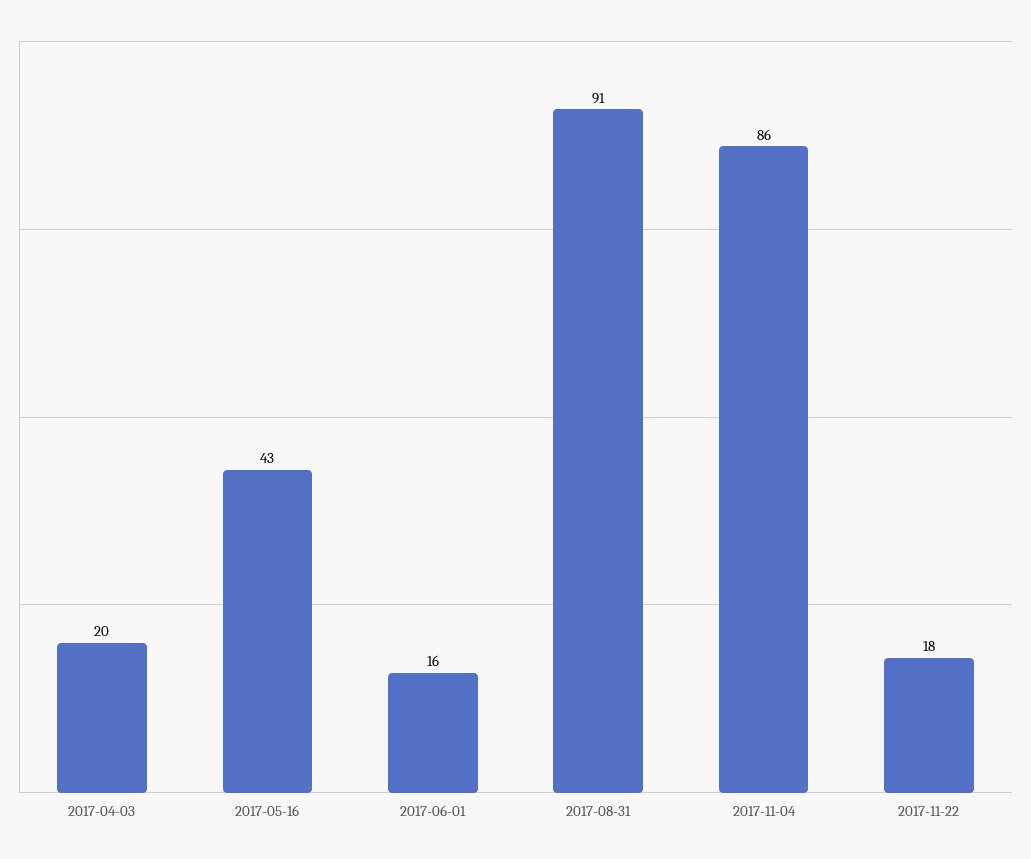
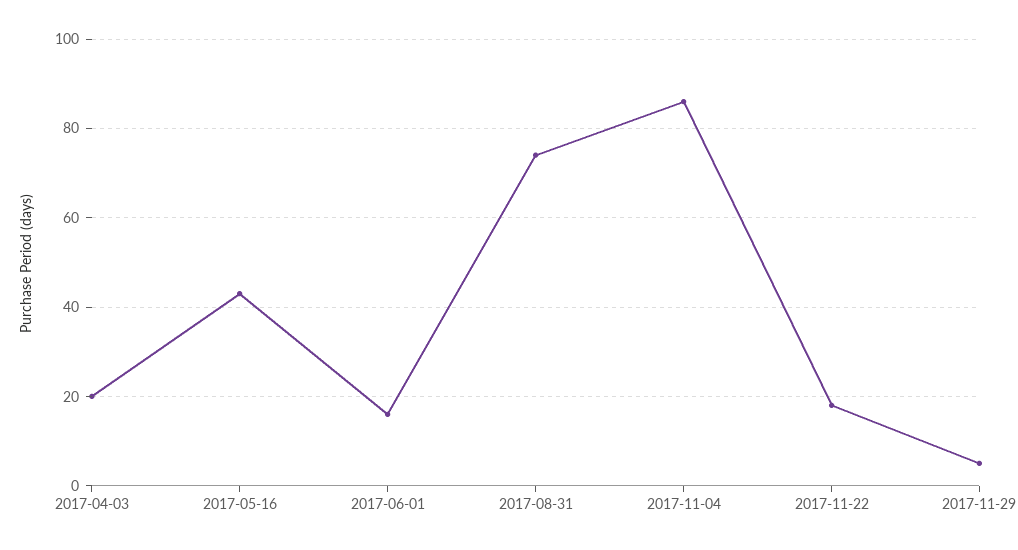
2017-08-31: 91 -> 75
2017-11-29: none -> 5

